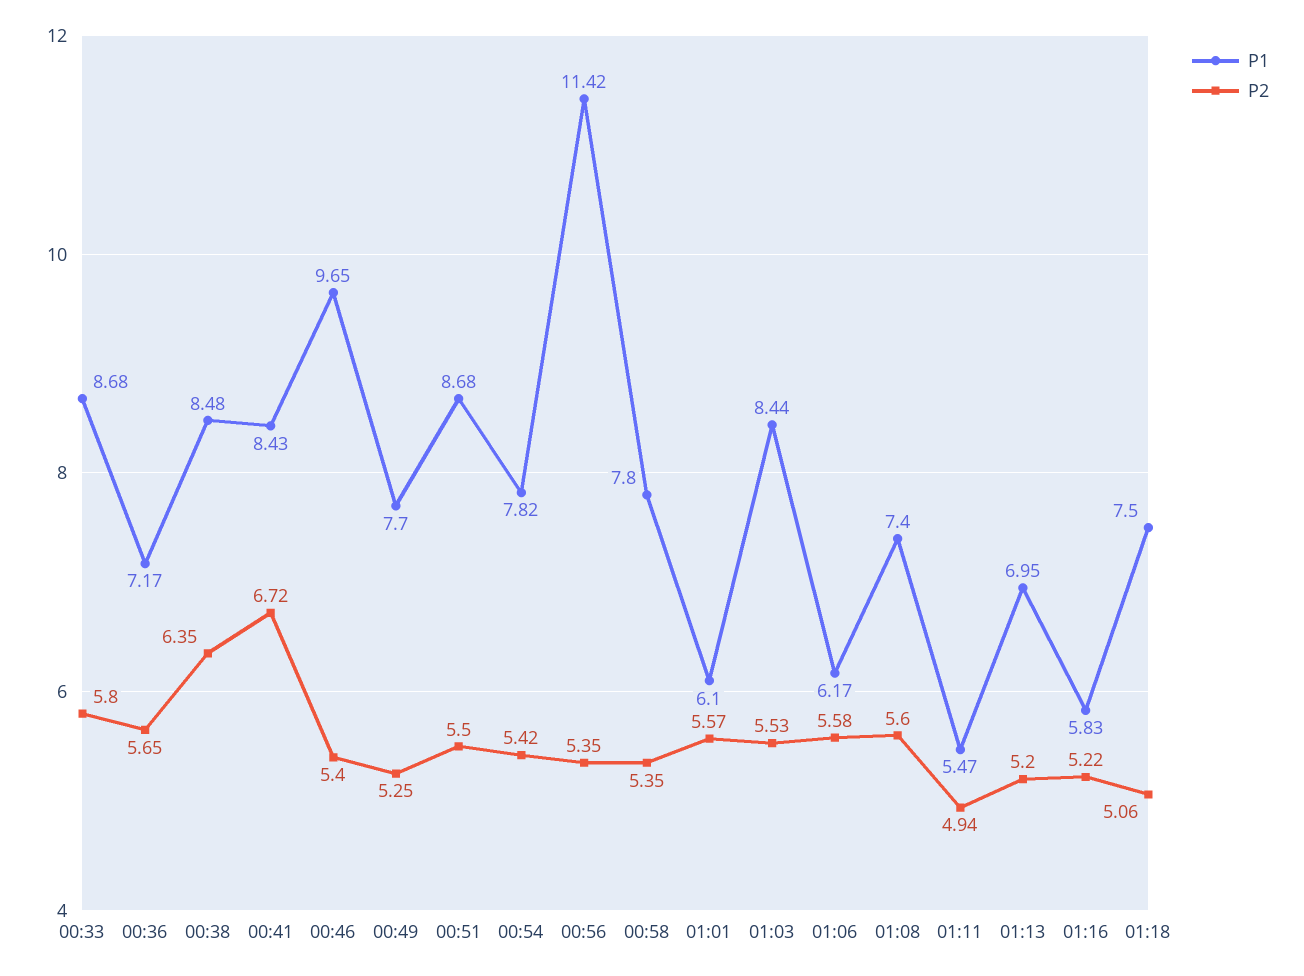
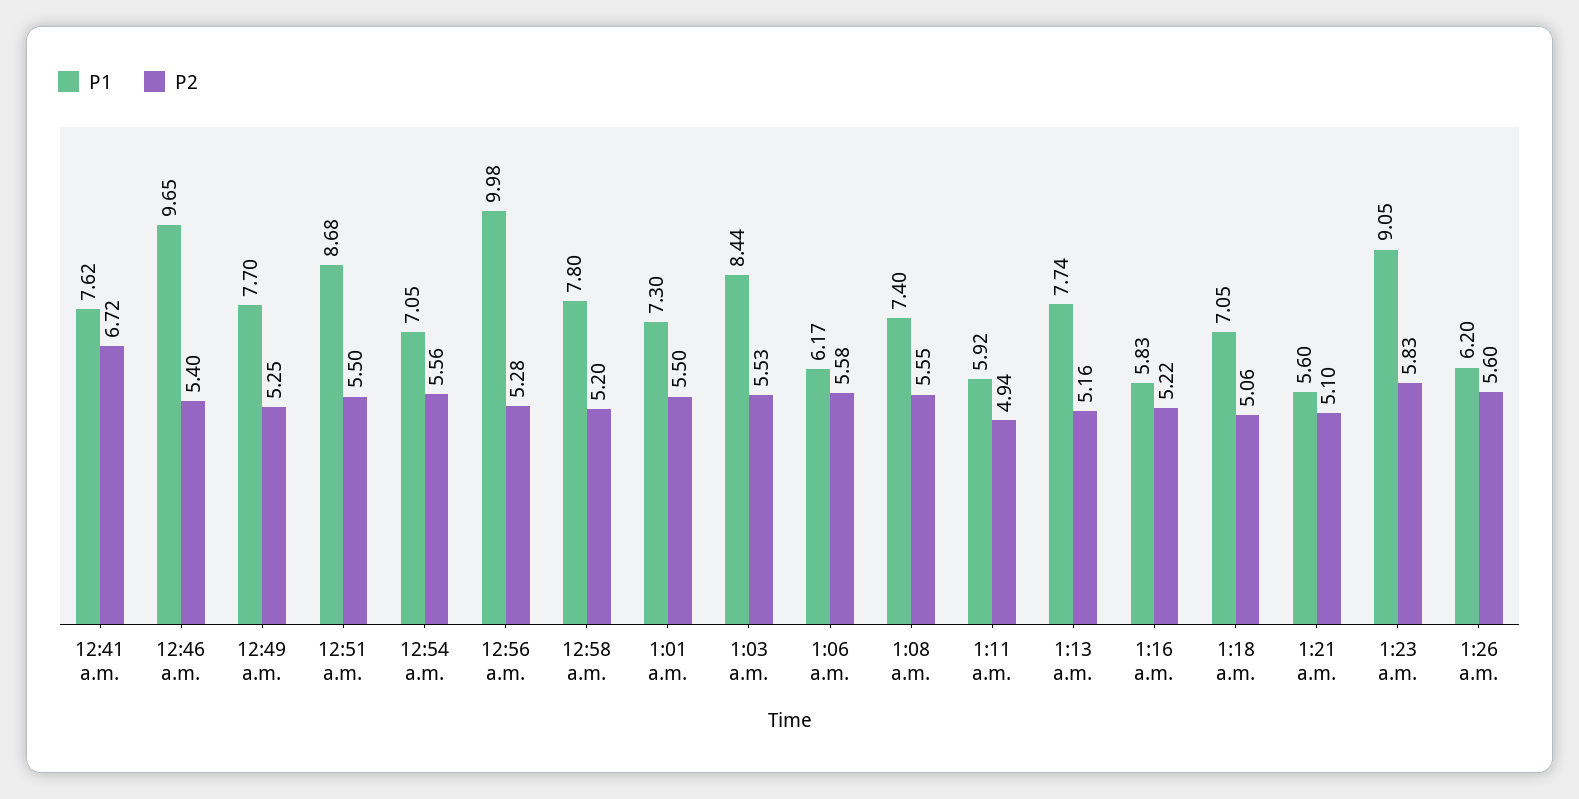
P1, 00:33: 8.68 -> none
P2, 00:33: 5.8 -> none
P1, 00:36: 7.17 -> none
P2, 00:36: 5.65 -> none
P1, 00:38: 8.48 -> none
P2, 00:38: 6.35 -> none
P1, 00:41: 8.43 -> 7.62
P1, 00:54: 7.82 -> 7.05
P2, 00:54: 5.42 -> 5.56
P1, 00:56: 11.42 -> 9.98
P2, 00:56: 5.35 -> 5.28
P2, 00:58: 5.35 -> 5.2
P1, 01:01: 6.1 -> 7.3
P2, 01:01: 5.57 -> 5.5
P2, 01:08: 5.6 -> 5.55
P1, 01:11: 5.47 -> 5.92
P1, 01:13: 6.95 -> 7.74
P2, 01:13: 5.2 -> 5.16
P1, 01:18: 7.5 -> 7.05
P1, 1:21 a.m.: none -> 5.6
P2, 1:21 a.m.: none -> 5.1
P1, 1:23 a.m.: none -> 9.05
P2, 1:23 a.m.: none -> 5.83
P1, 1:26 a.m.: none -> 6.2
P2, 1:26 a.m.: none -> 5.6

